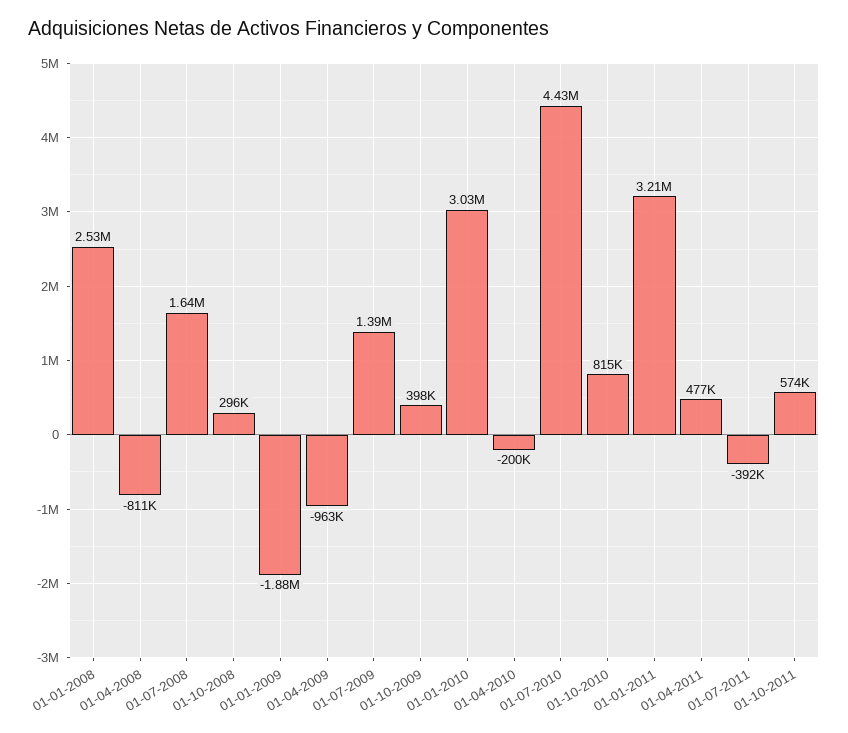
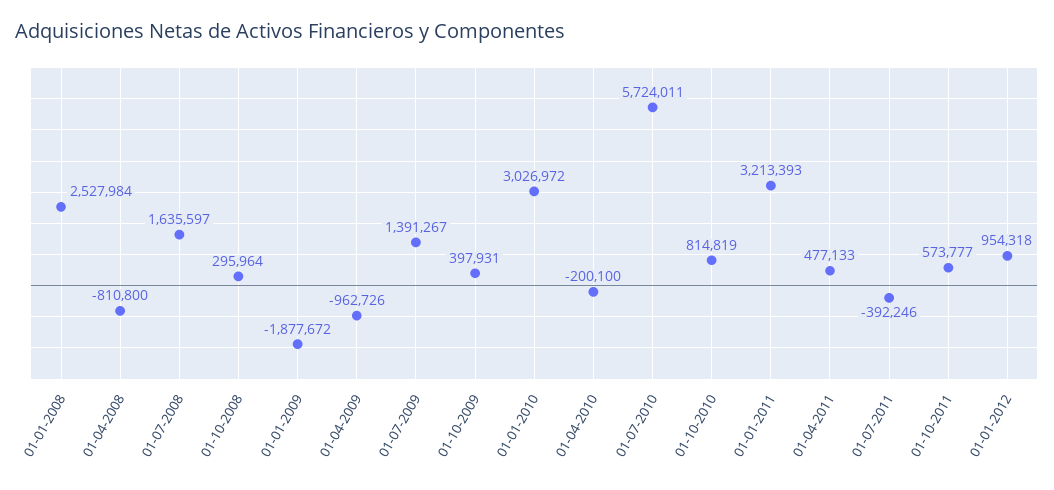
01-07-2010: 4430000 -> 5724011
01-01-2012: none -> 954318

